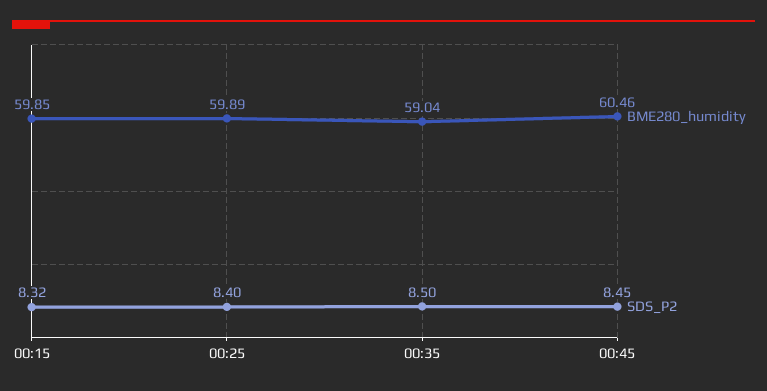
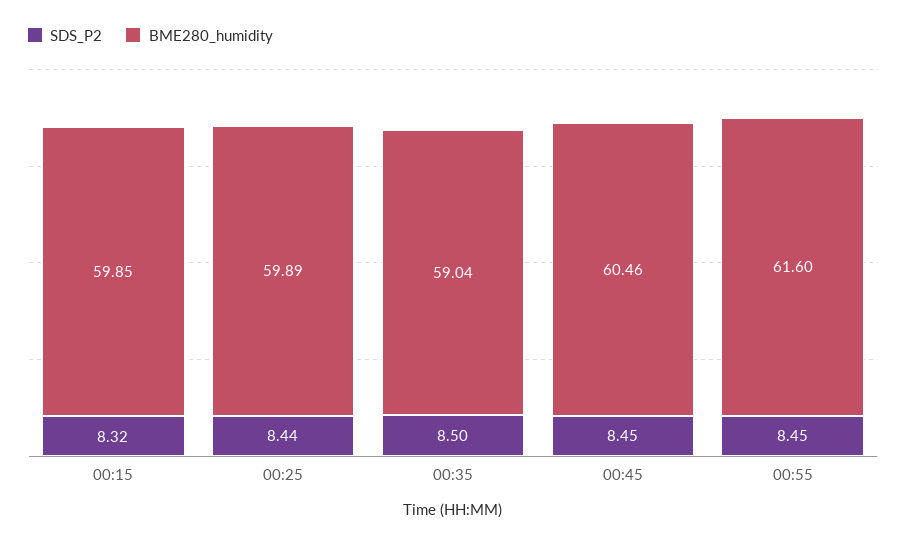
SDS_P2, 00:25: 8.4 -> 8.44
SDS_P2, 00:55: none -> 8.45
BME280_humidity, 00:55: none -> 61.6

